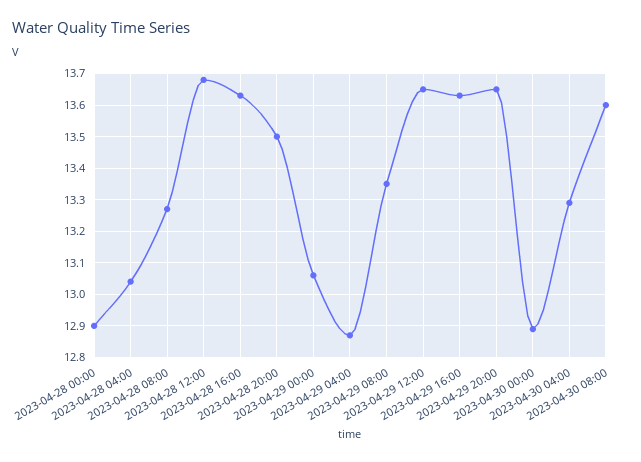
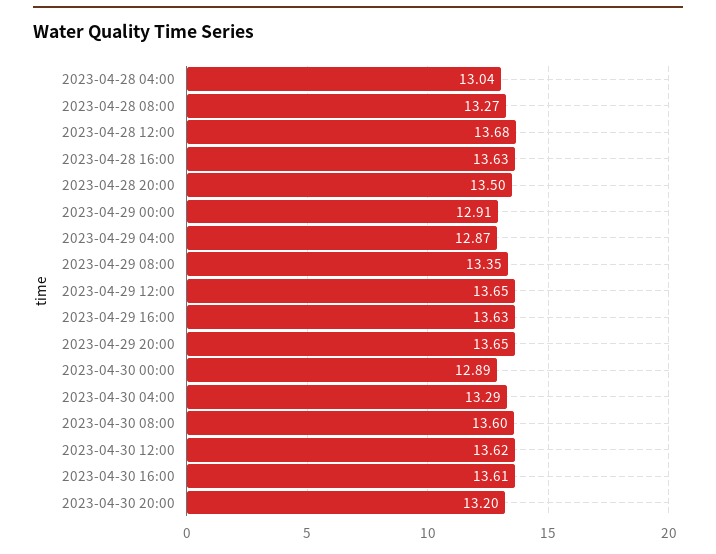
2023-04-28 00:00: 12.9 -> none
2023-04-29 00:00: 13.05 -> 12.91
2023-04-30 12:00: none -> 13.62
2023-04-30 16:00: none -> 13.61
2023-04-30 20:00: none -> 13.2

